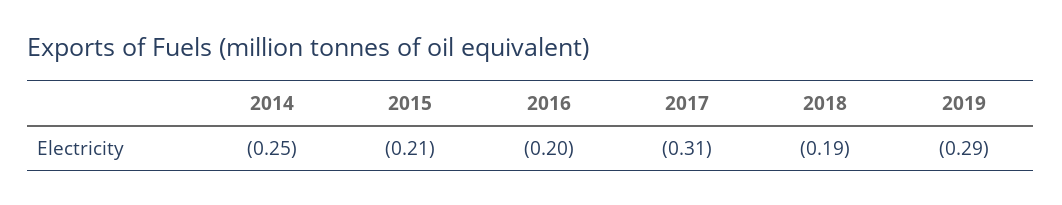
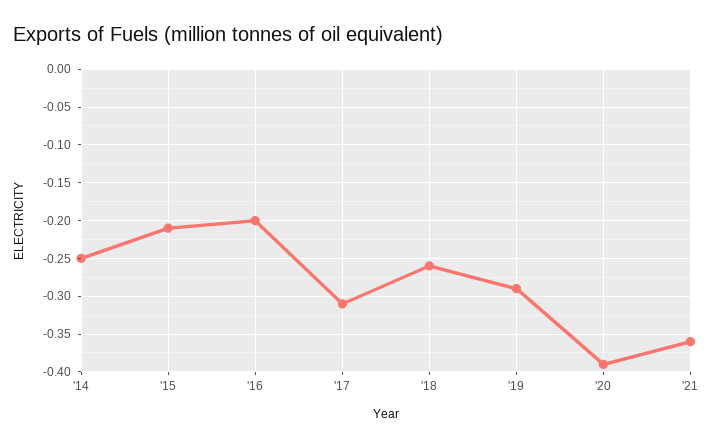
2018: -0.19 -> -0.26
'20: none -> -0.39
'21: none -> -0.36

